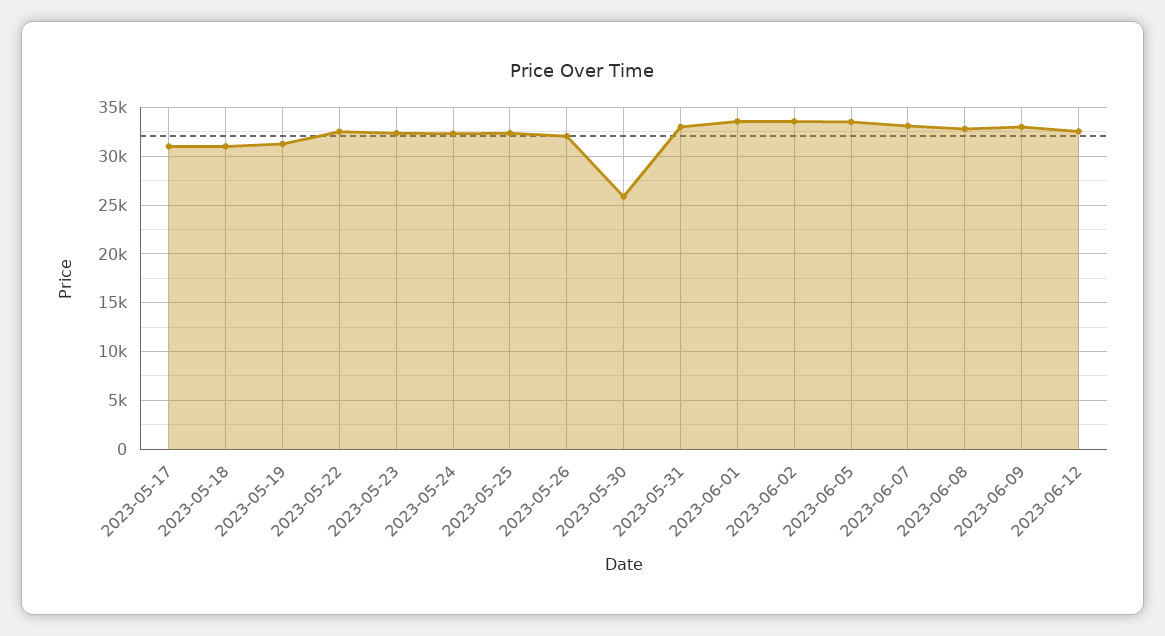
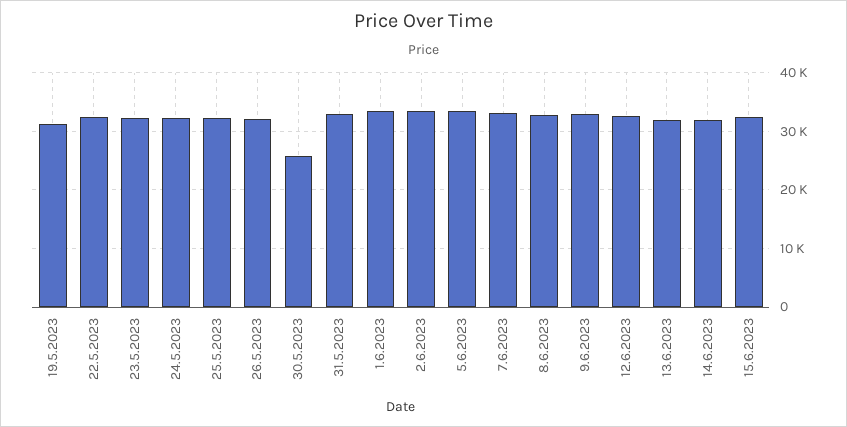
2023-05-17: 31000 -> none
2023-05-18: 31000 -> none
13.6.2023: none -> 32000
14.6.2023: none -> 32000
15.6.2023: none -> 32000

